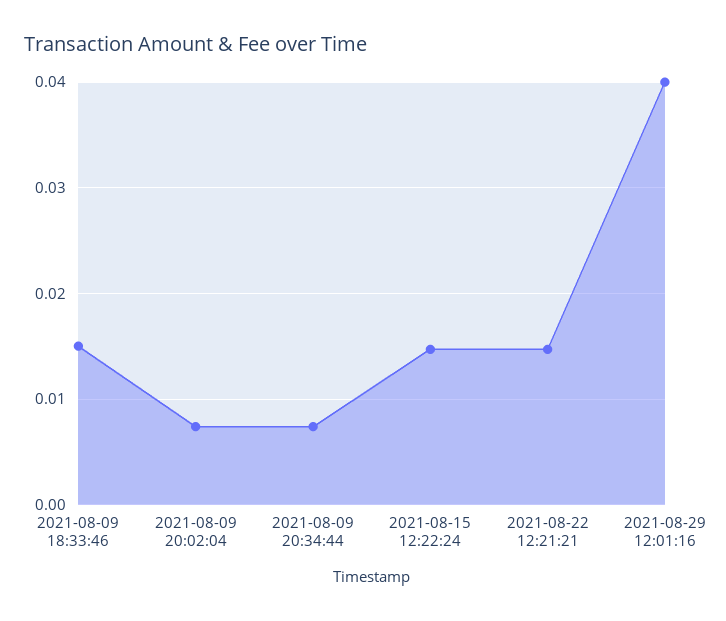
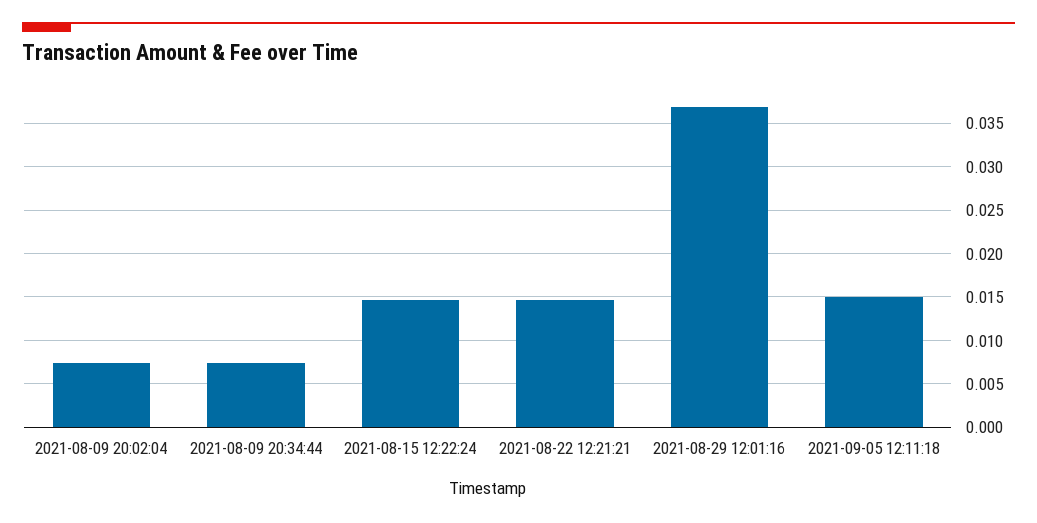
2021-08-09 18:33:46: 0.015 -> none
2021-08-29 12:01:16: 0.04 -> 0.037
2021-09-05 12:11:18: none -> 0.015

